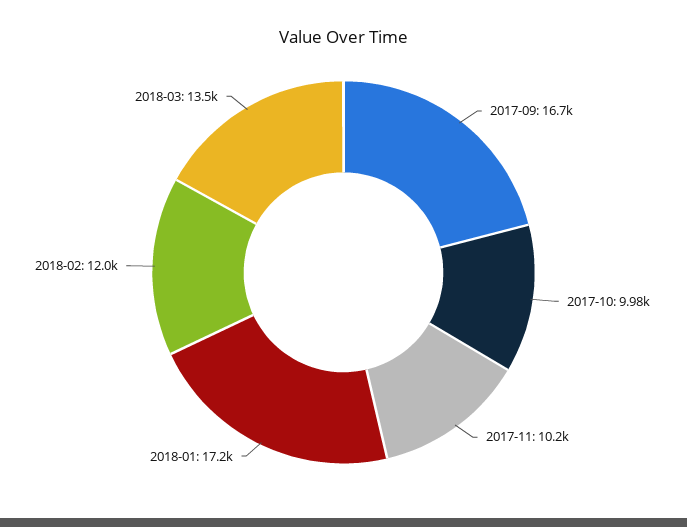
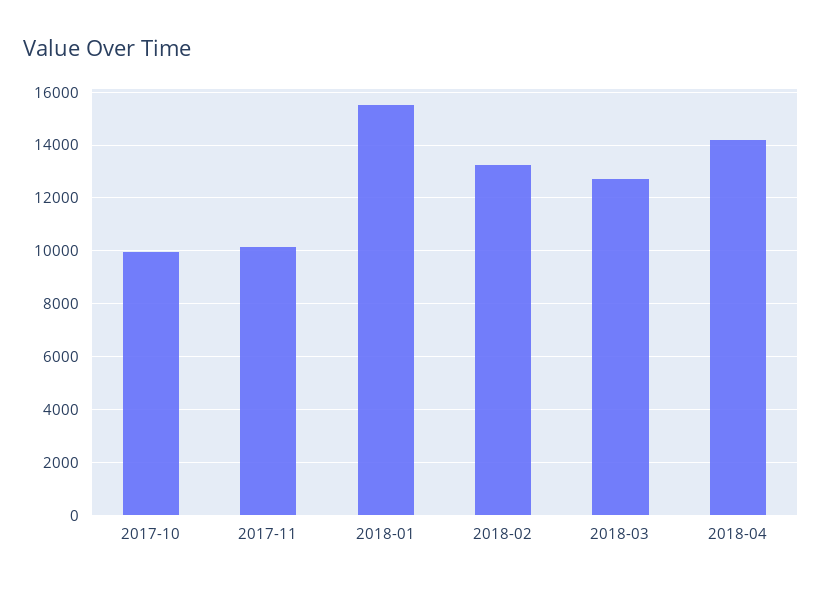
2017-09: 16700 -> none
2018-01: 17200 -> 15500
2018-02: 12000 -> 13250
2018-03: 13500 -> 12750
2018-04: none -> 14250

